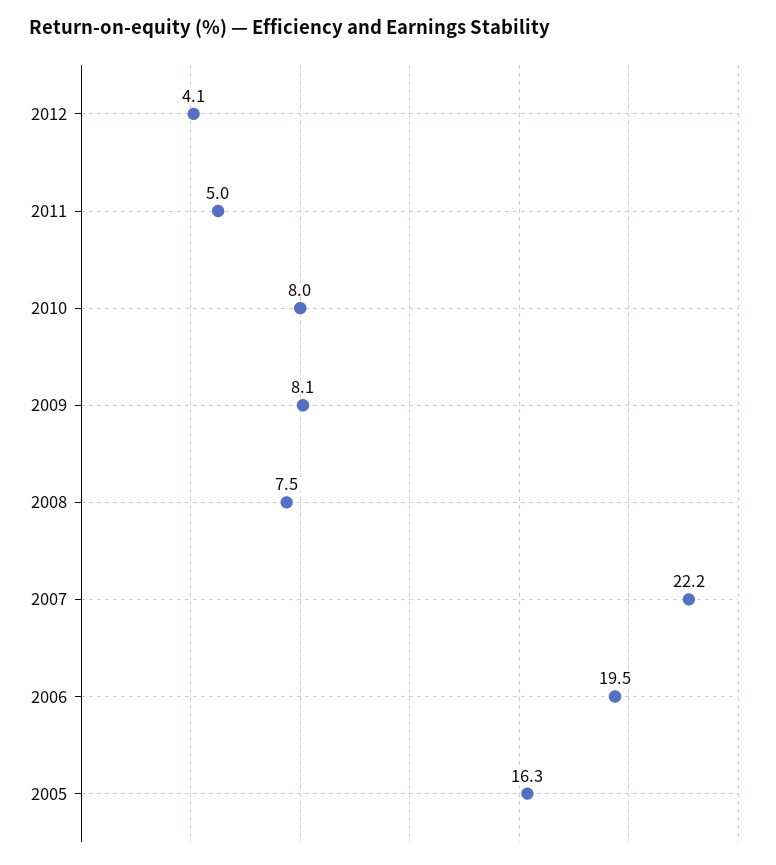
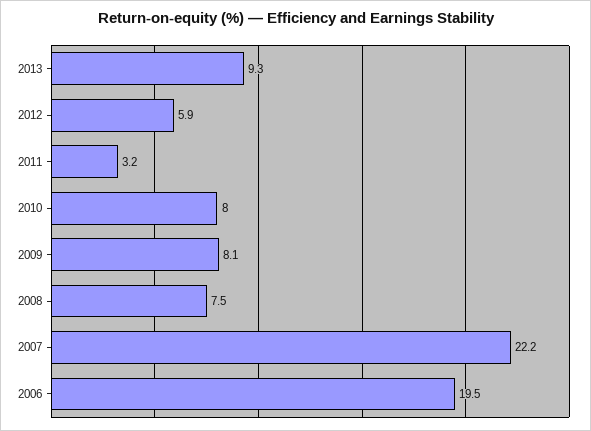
2012: 4.1 -> 5.9
2011: 5 -> 3.2
2005: 16.3 -> none
2013: none -> 9.3

